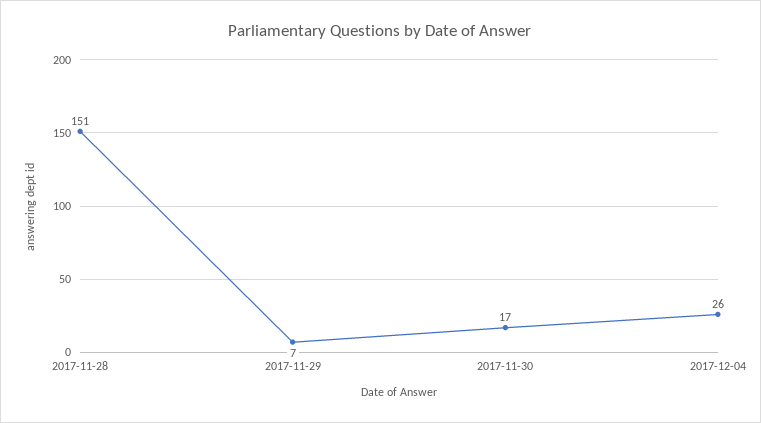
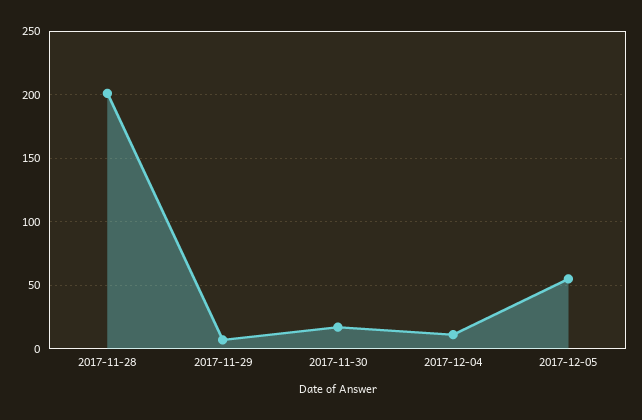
2017-11-28: 151 -> 200
2017-12-04: 26 -> 10
2017-12-05: none -> 55

